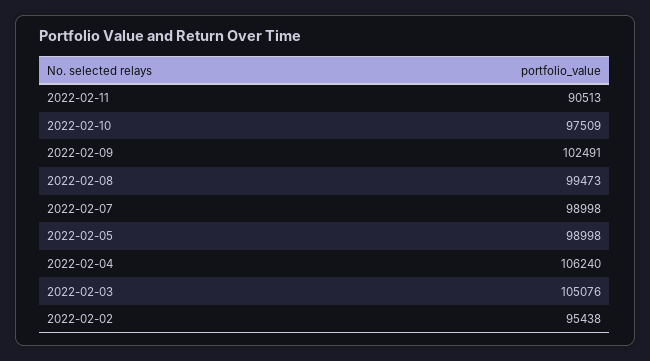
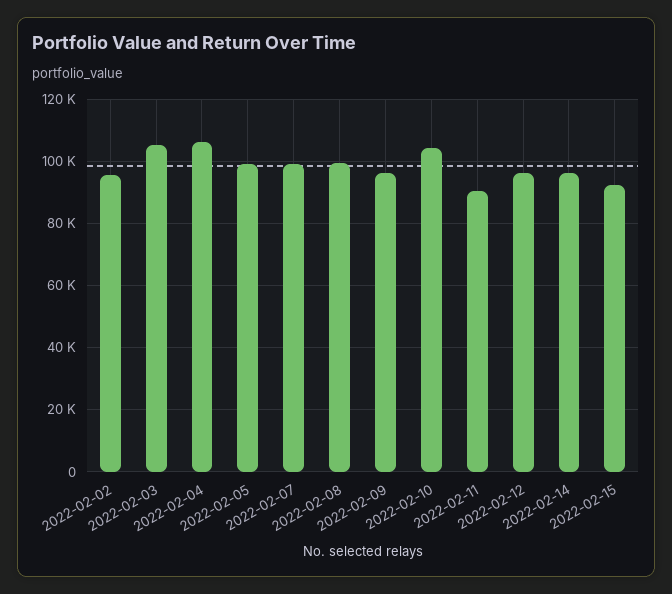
2022-02-10: 97509 -> 104000
2022-02-09: 102491 -> 96000
2022-02-12: none -> 96000
2022-02-14: none -> 96000
2022-02-15: none -> 92000

